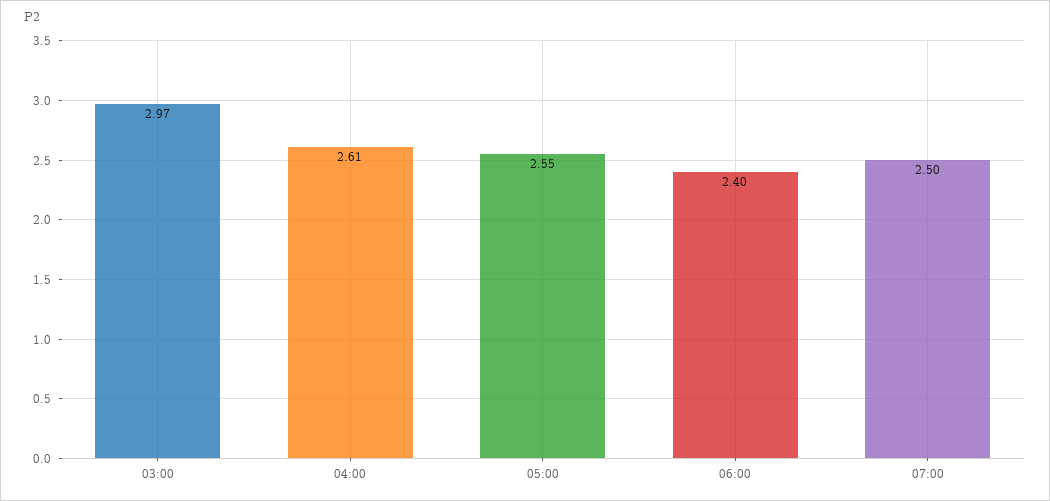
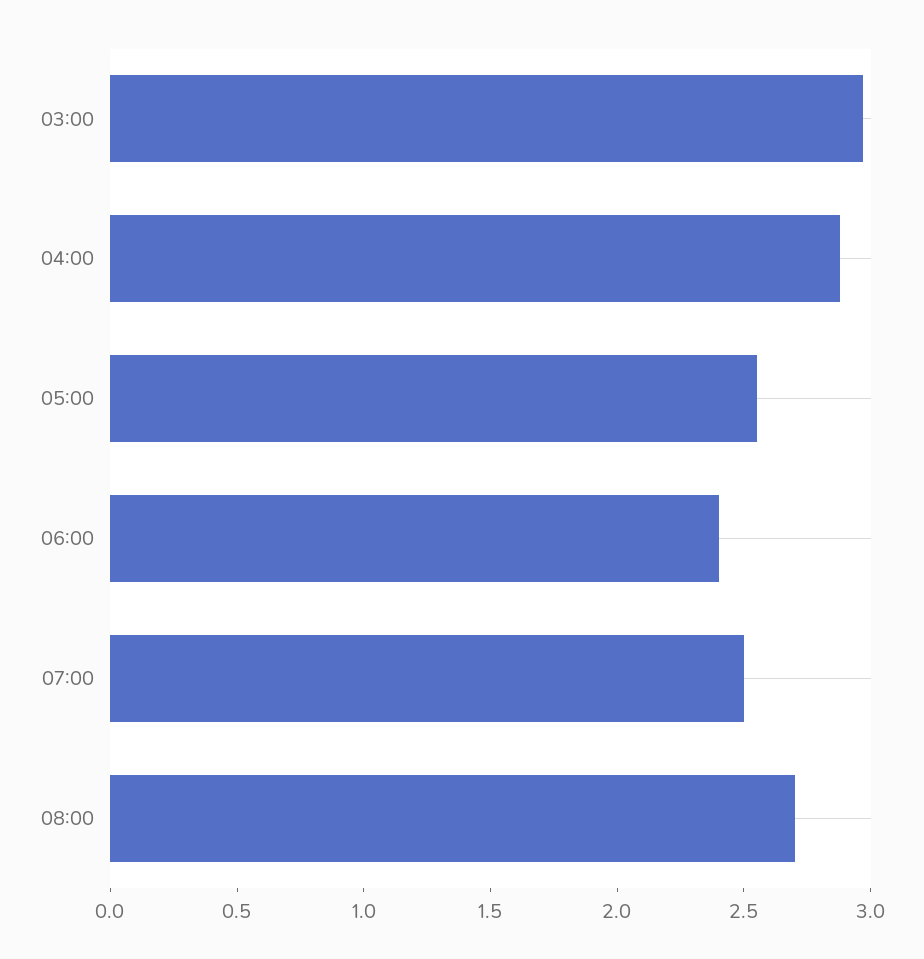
04:00: 2.61 -> 2.9
08:00: none -> 2.7

